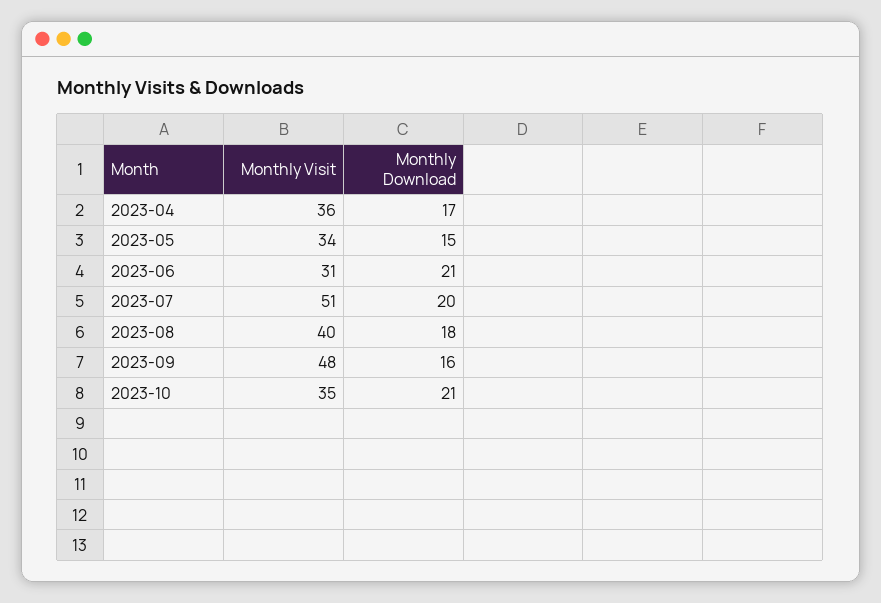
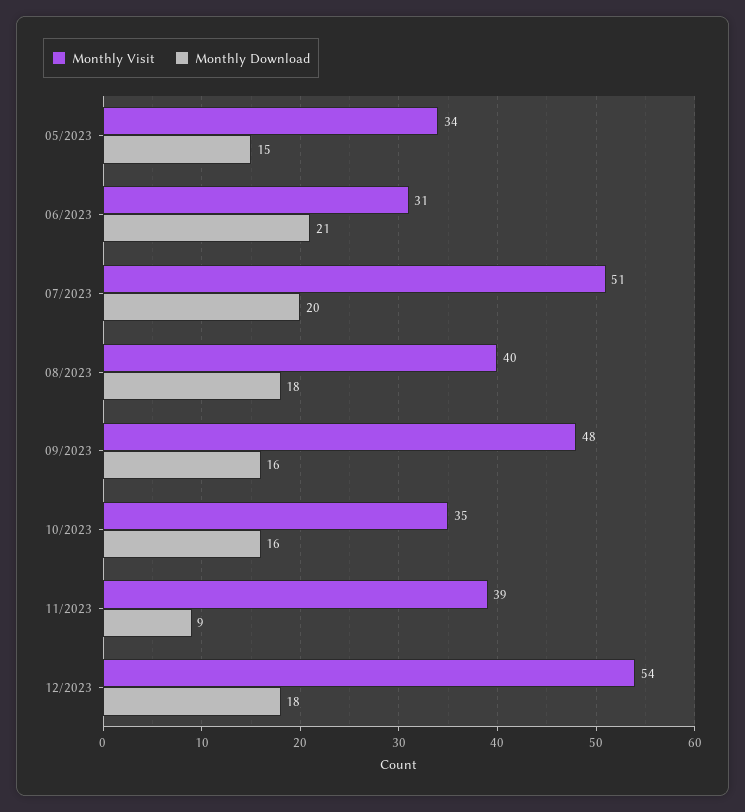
Monthly Visit, 2023-04: 36 -> none
Monthly Download, 2023-04: 17 -> none
Monthly Download, 2023-10: 21 -> 16
Monthly Visit, 11/2023: none -> 39
Monthly Download, 11/2023: none -> 9
Monthly Visit, 12/2023: none -> 54
Monthly Download, 12/2023: none -> 18

